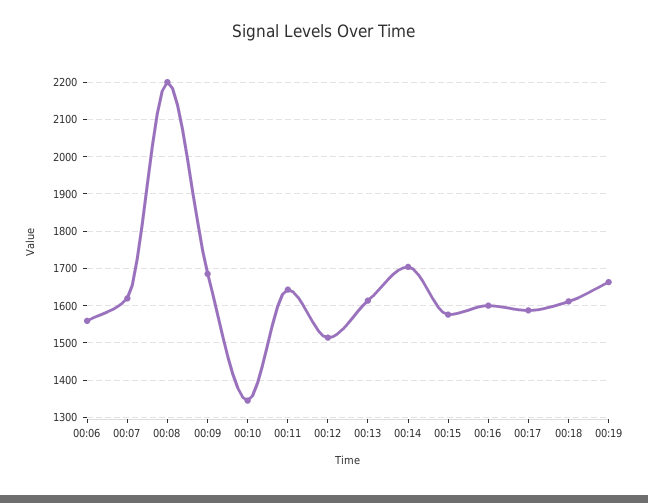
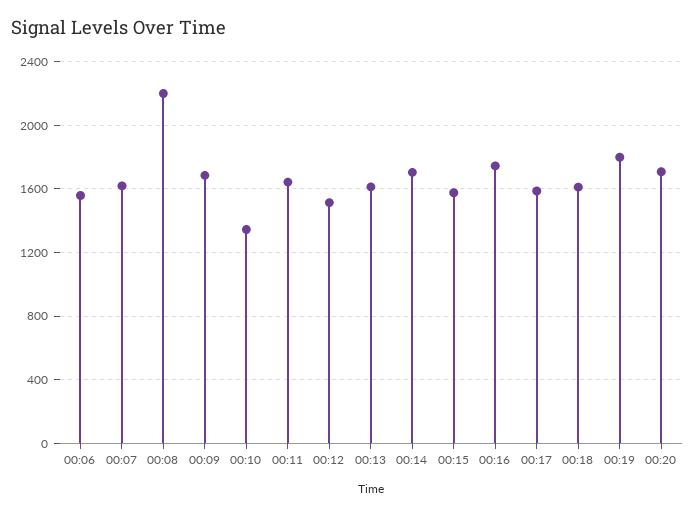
00:16: 1600 -> 1750
00:19: 1660 -> 1800
00:20: none -> 1700

